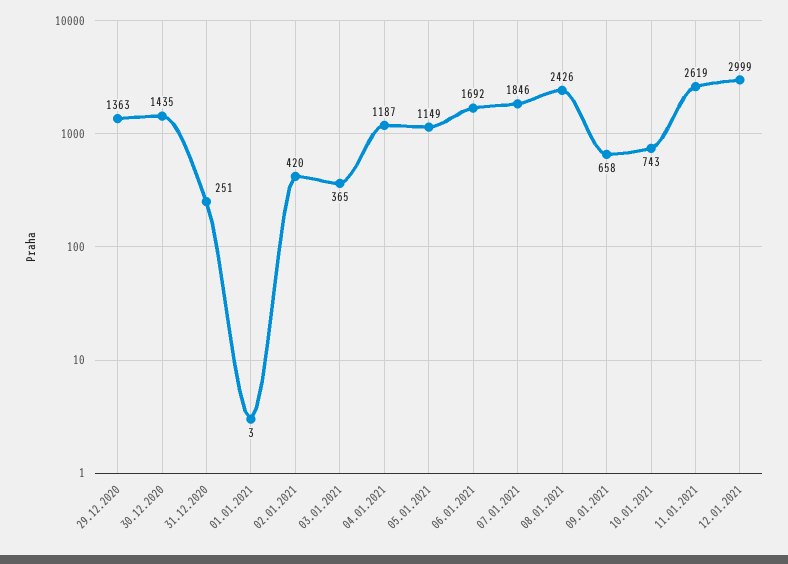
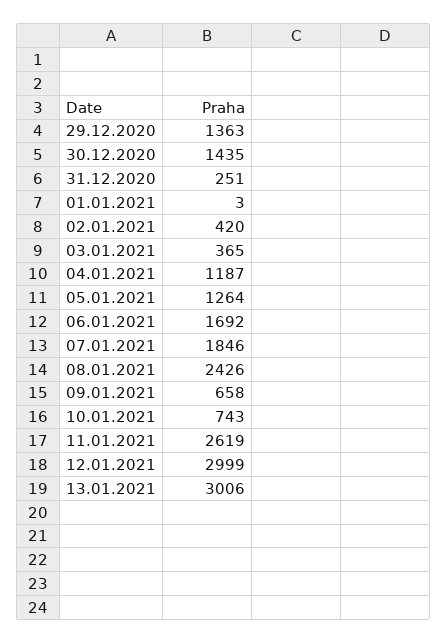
05.01.2021: 1149 -> 1264
13.01.2021: none -> 3006

